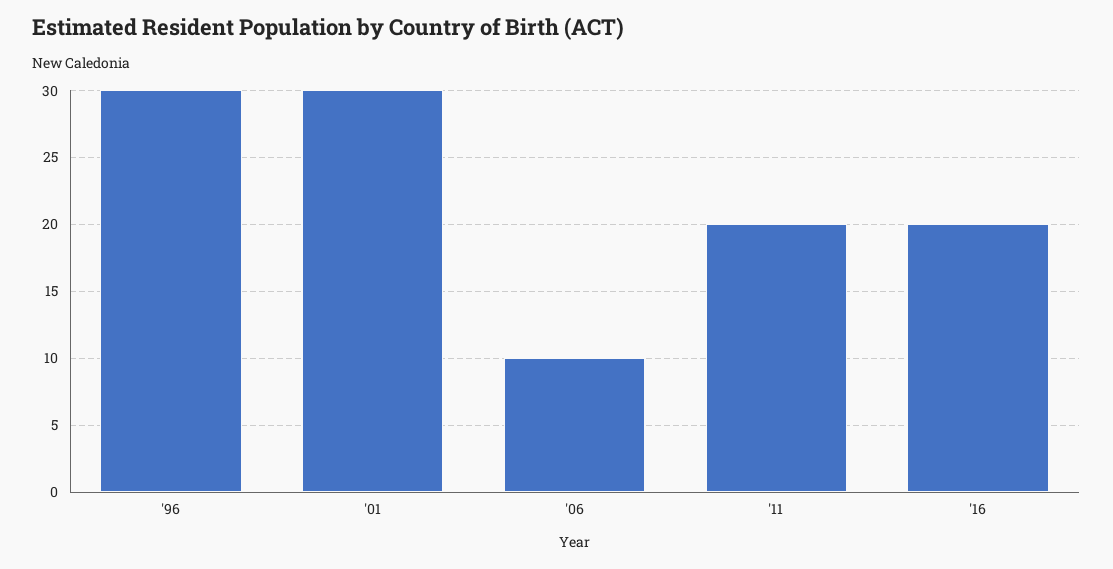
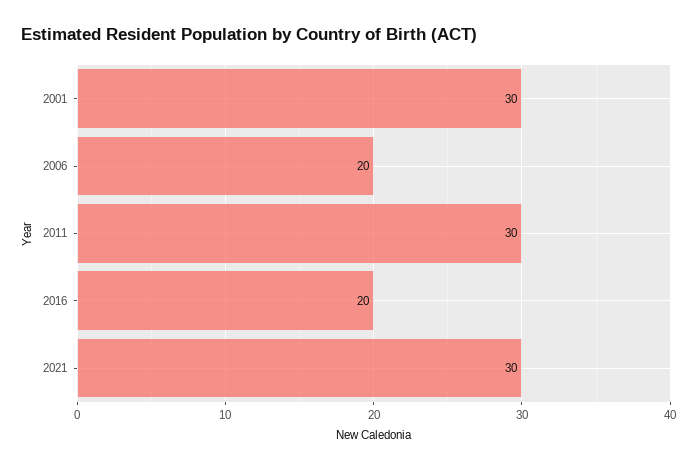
'96: 30 -> none
'06: 10 -> 20
'11: 20 -> 30
2021: none -> 30

